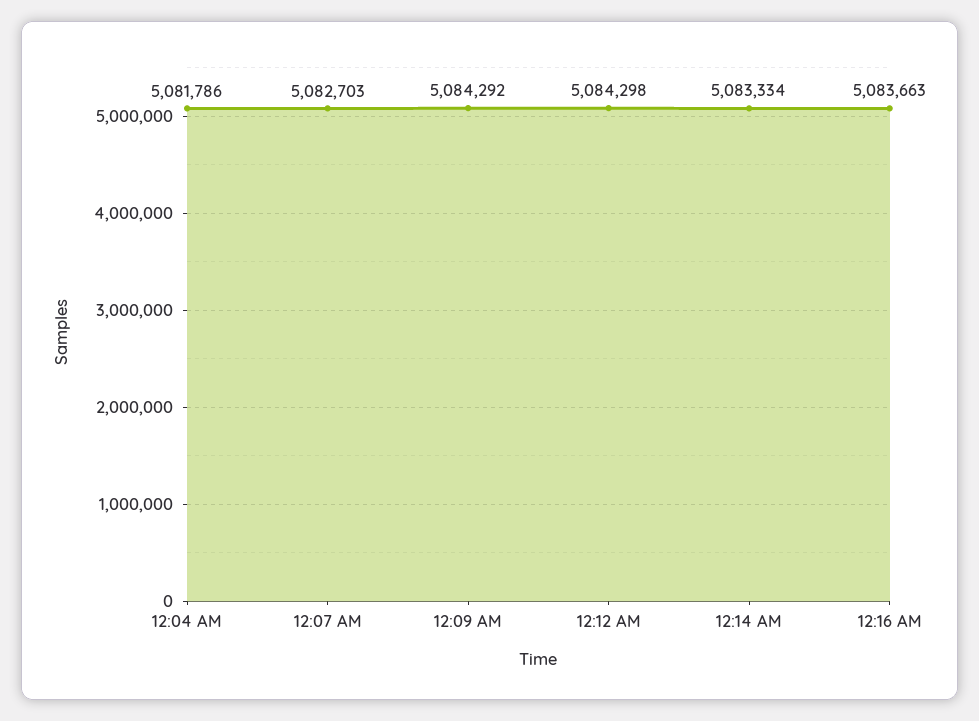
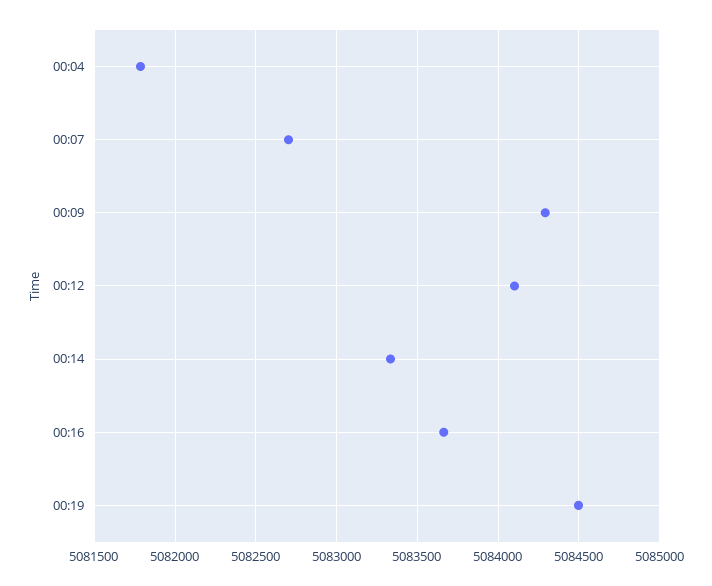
12:12 AM: 5084298 -> 5084100
00:19: none -> 5084500

